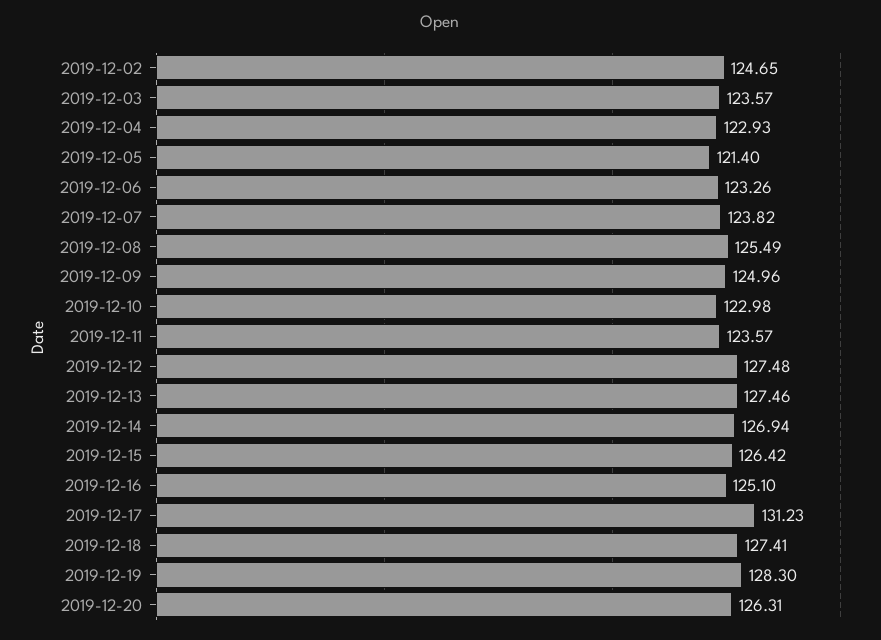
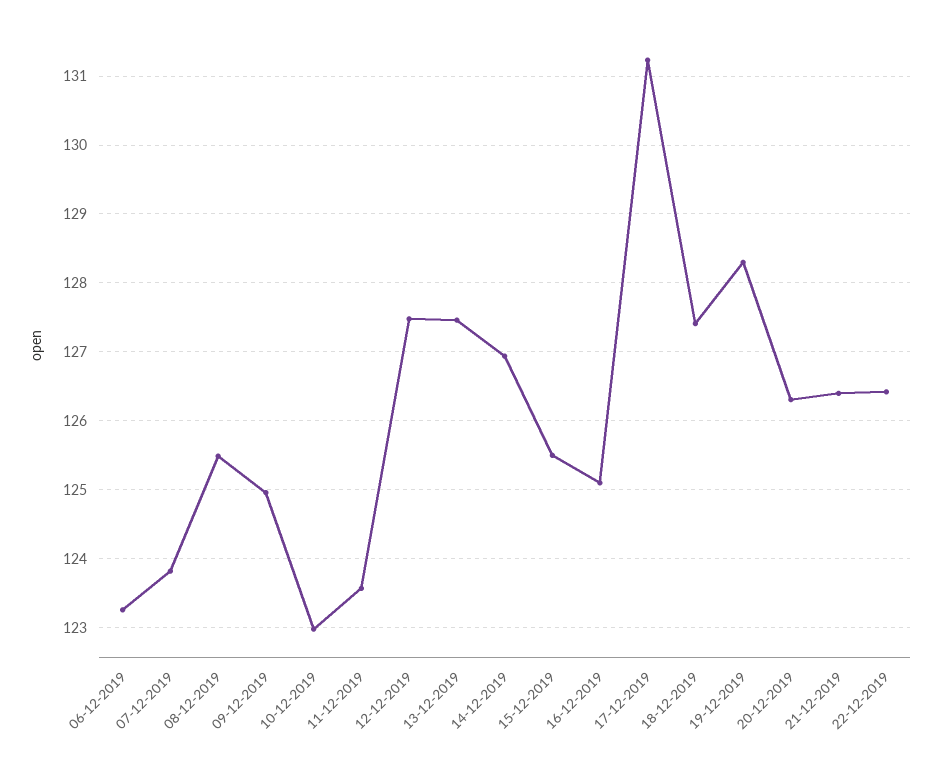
2019-12-02: 124.65 -> none
2019-12-03: 123.57 -> none
2019-12-04: 122.93 -> none
2019-12-05: 121.4 -> none
2019-12-15: 126.42 -> 125.5
21-12-2019: none -> 126.4
22-12-2019: none -> 126.4

